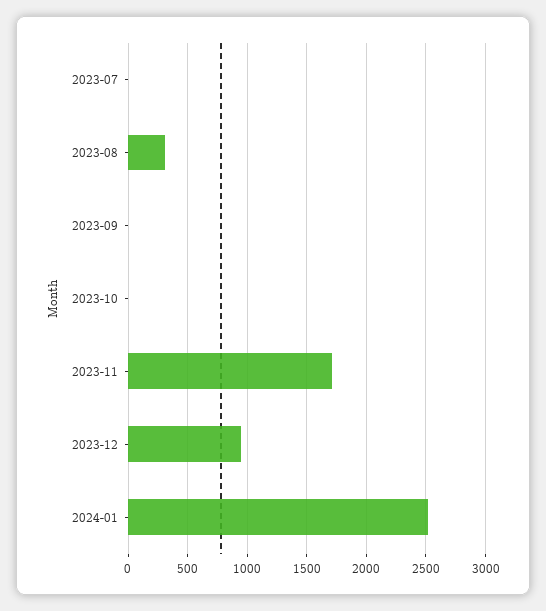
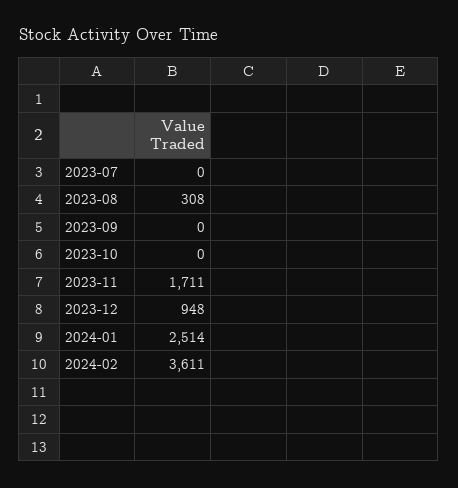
2024-02: none -> 3611

